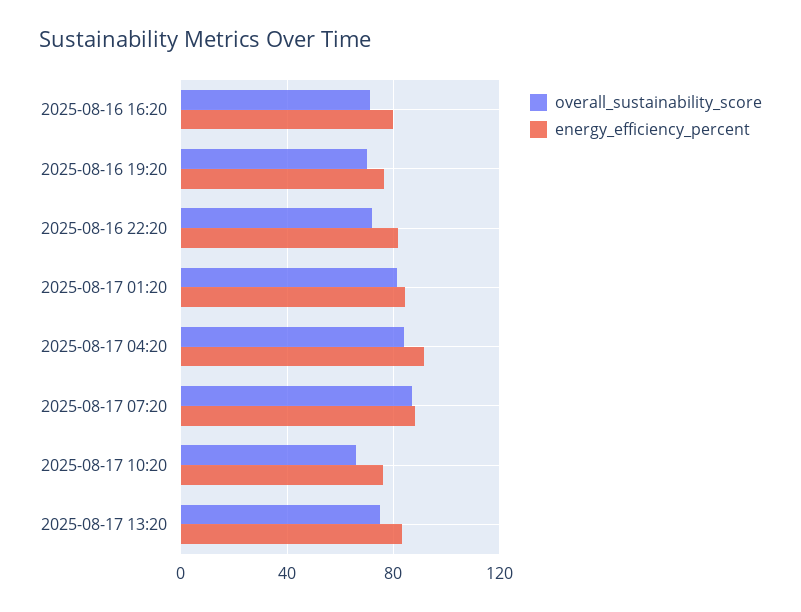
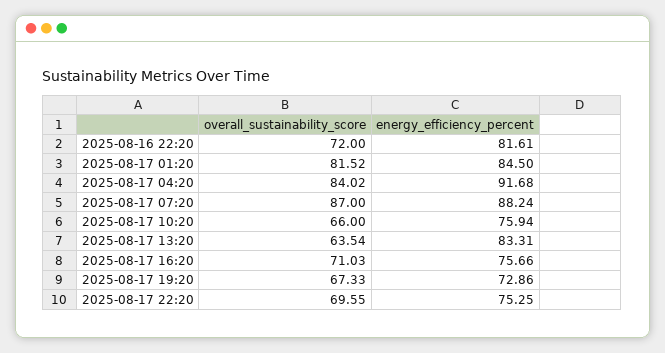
overall_sustainability_score, 2025-08-16 16:20: 70 -> none
energy_efficiency_percent, 2025-08-16 16:20: 80 -> none
overall_sustainability_score, 2025-08-16 19:20: 70 -> none
energy_efficiency_percent, 2025-08-16 19:20: 75 -> none
overall_sustainability_score, 2025-08-17 13:20: 75 -> 63.54
overall_sustainability_score, 2025-08-17 16:20: none -> 71.03
energy_efficiency_percent, 2025-08-17 16:20: none -> 75.66
overall_sustainability_score, 2025-08-17 19:20: none -> 67.33
energy_efficiency_percent, 2025-08-17 19:20: none -> 72.86
overall_sustainability_score, 2025-08-17 22:20: none -> 69.55
energy_efficiency_percent, 2025-08-17 22:20: none -> 75.25

